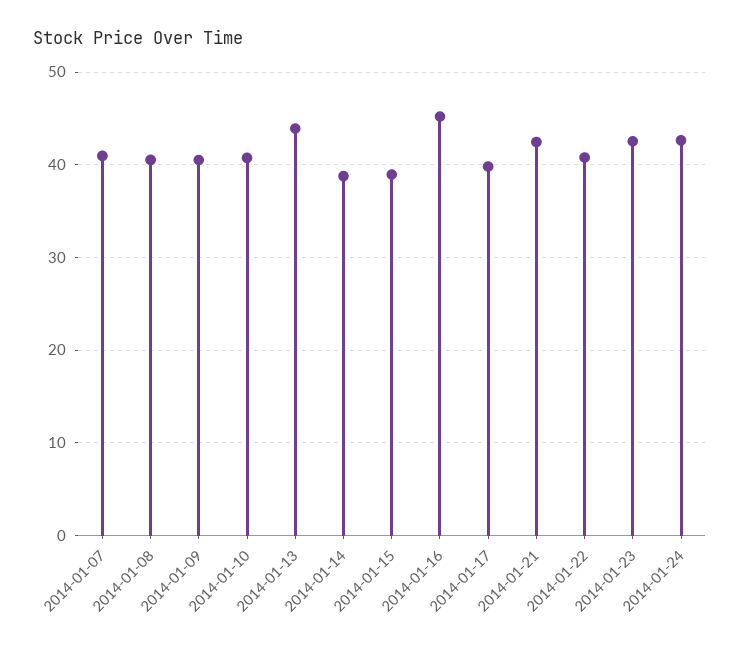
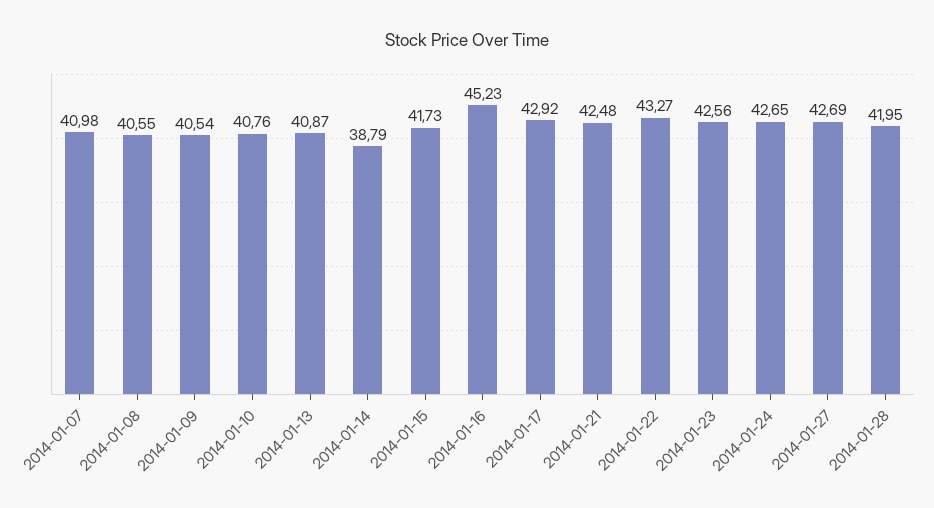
2014-01-13: 44 -> 40.87
2014-01-15: 39 -> 41.73
2014-01-17: 40 -> 42.92
2014-01-22: 41 -> 43.27
2014-01-27: none -> 42.69
2014-01-28: none -> 41.95

